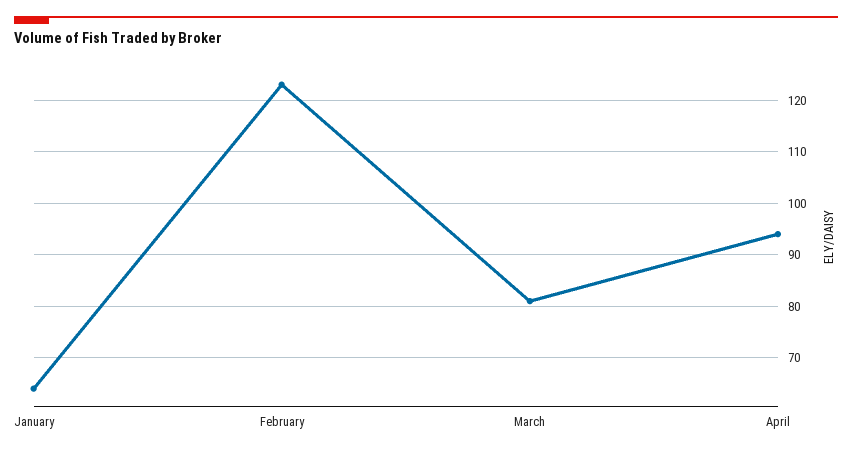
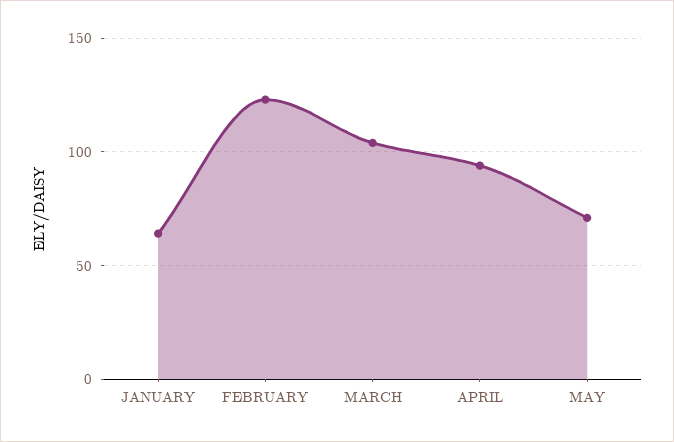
March: 80 -> 105
MAY: none -> 70

